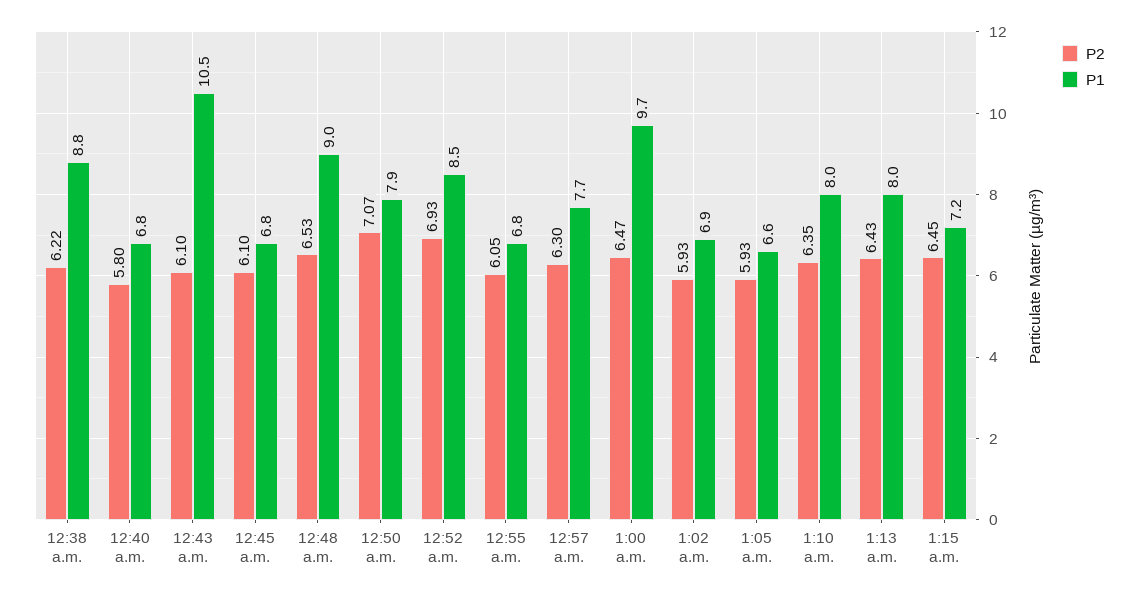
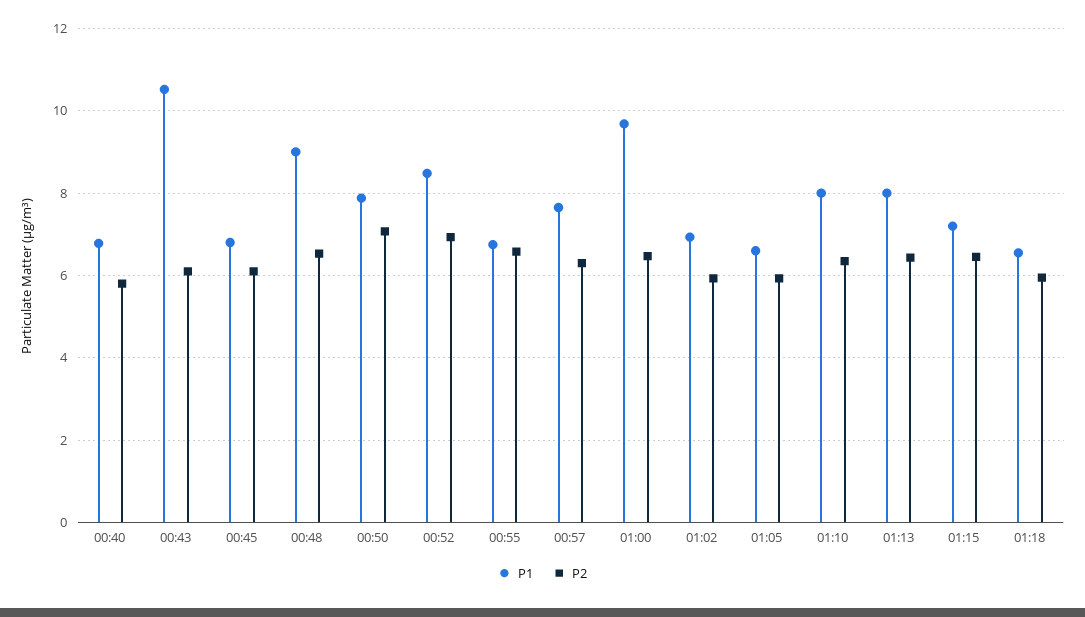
P2, 12:38 a.m.: 6.22 -> none
P1, 12:38 a.m.: 8.8 -> none
P2, 12:55 a.m.: 6.05 -> 6.6
P1, 01:18: none -> 6.6
P2, 01:18: none -> 6

